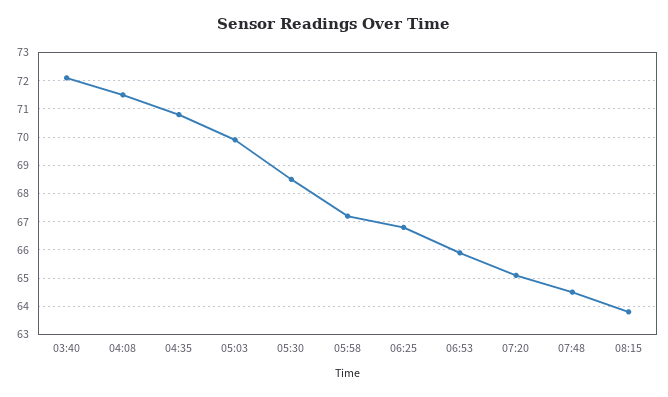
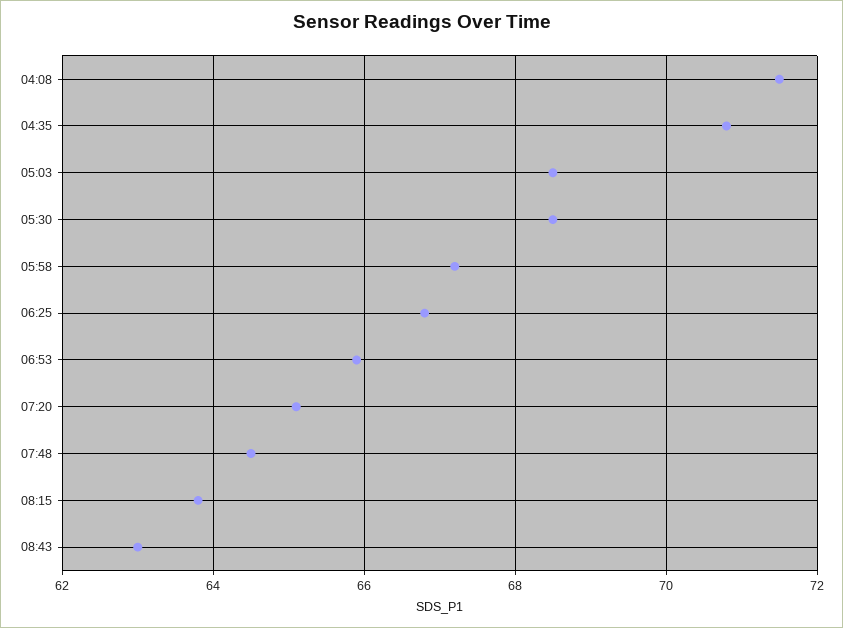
03:40: 72 -> none
05:03: 70 -> 68.5
08:43: none -> 63

